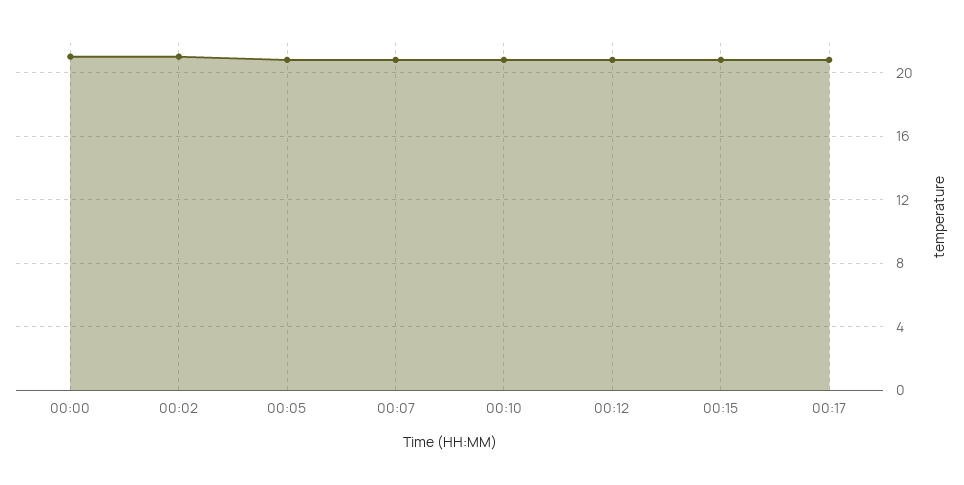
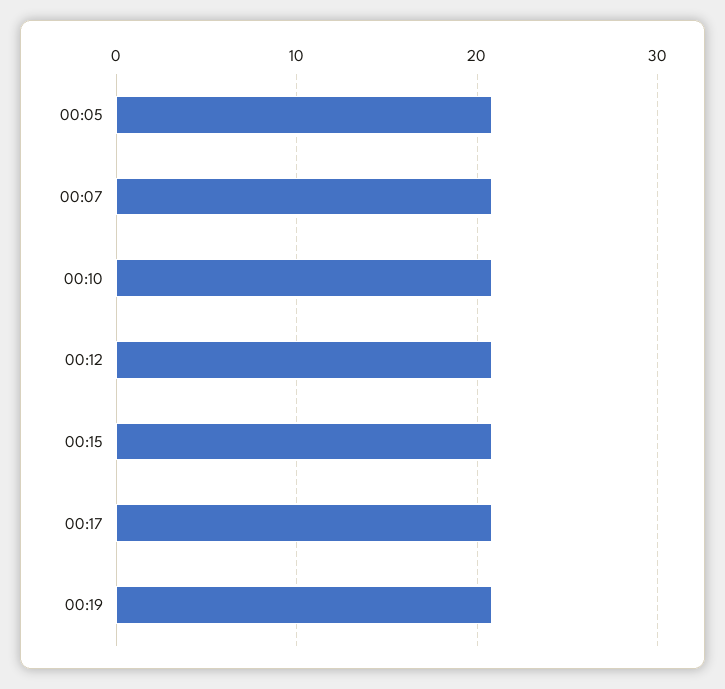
00:00: 21 -> none
00:02: 21 -> none
00:19: none -> 21

